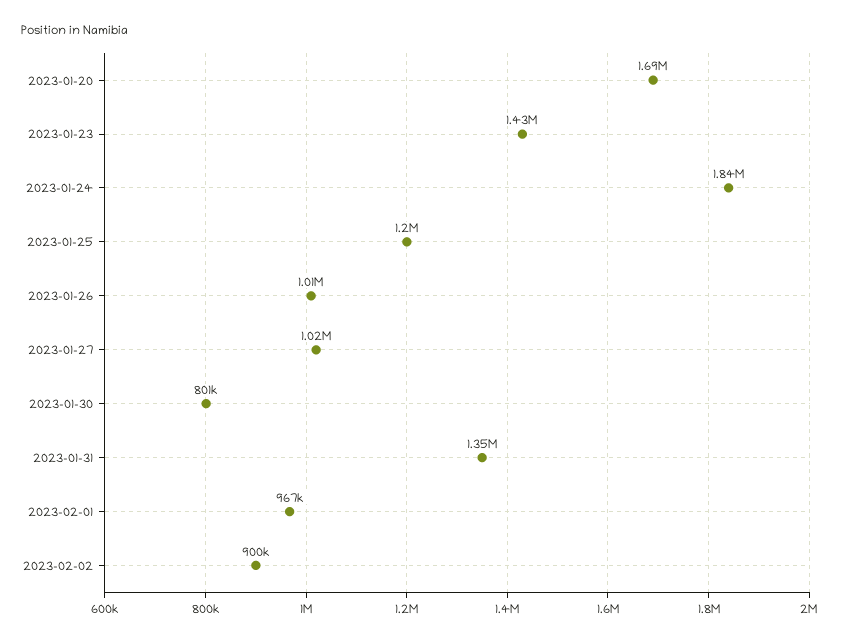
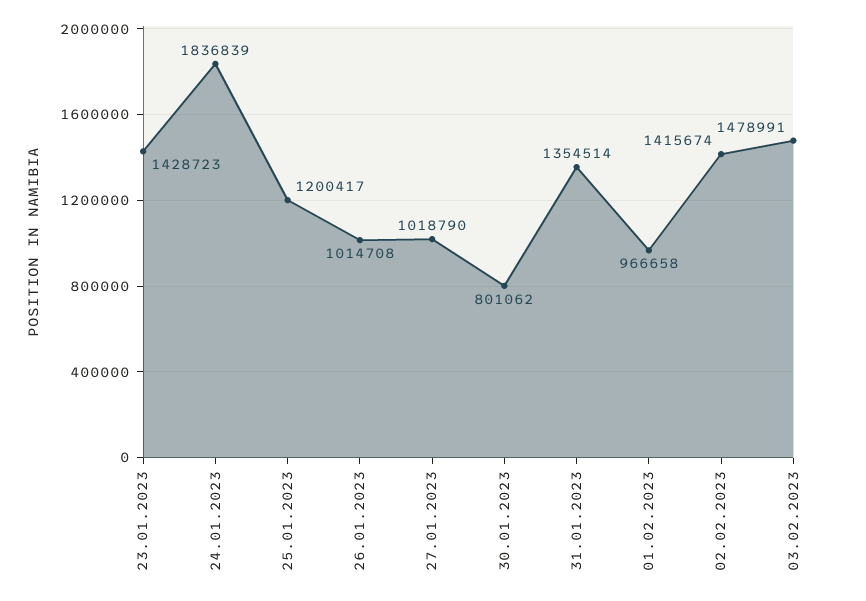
2023-01-20: 1690000 -> none
2023-02-02: 900000 -> 1415674
03.02.2023: none -> 1478991

